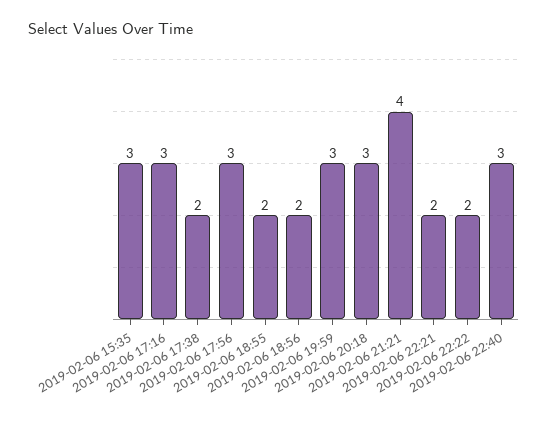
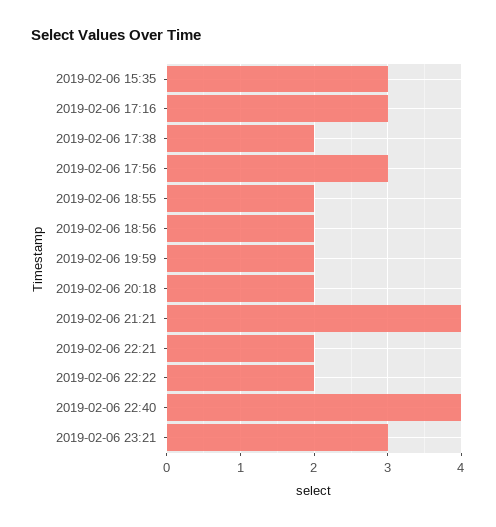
2019-02-06 19:59: 3 -> 2
2019-02-06 20:18: 3 -> 2
2019-02-06 22:40: 3 -> 4
2019-02-06 23:21: none -> 3

